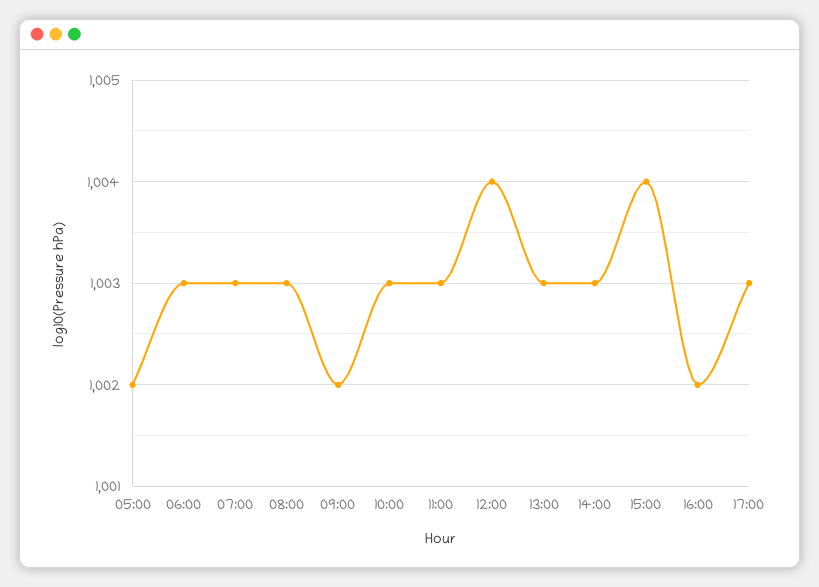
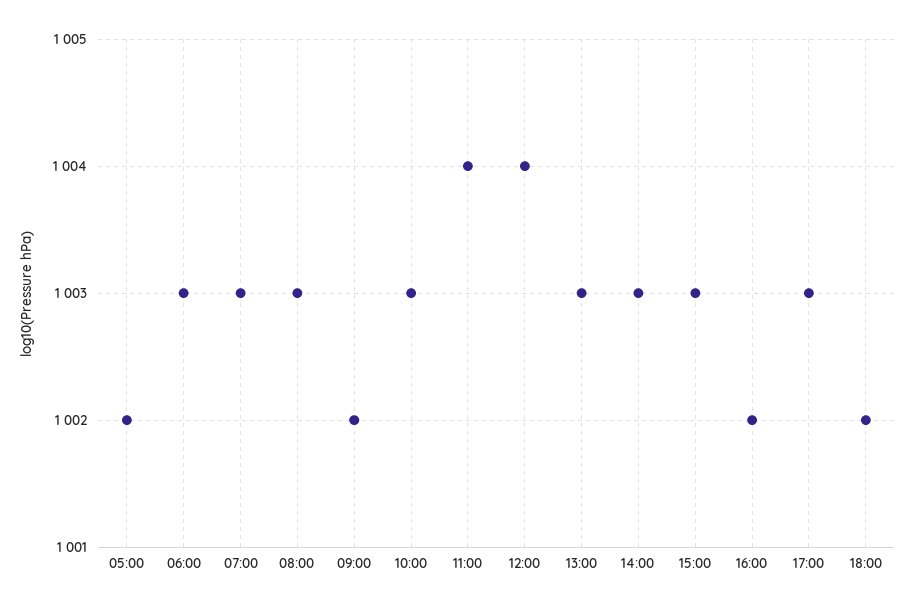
11:00: 1003 -> 1004
15:00: 1004 -> 1003
18:00: none -> 1002

